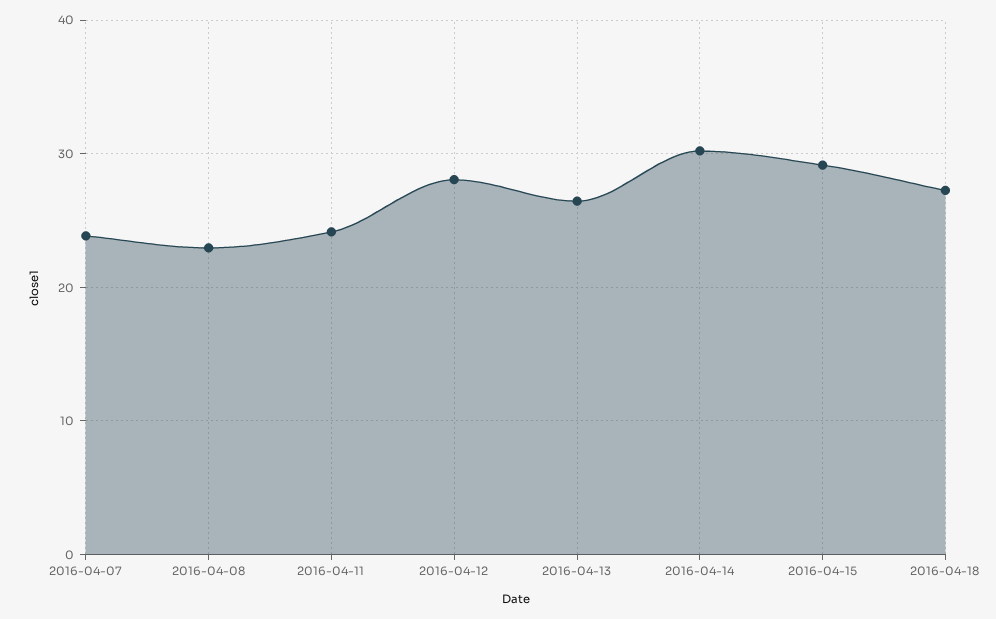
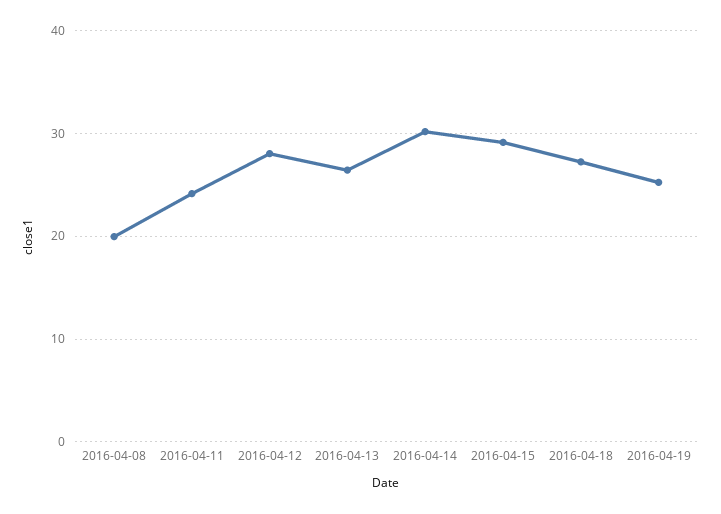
2016-04-07: 24 -> none
2016-04-08: 23 -> 20
2016-04-19: none -> 25

